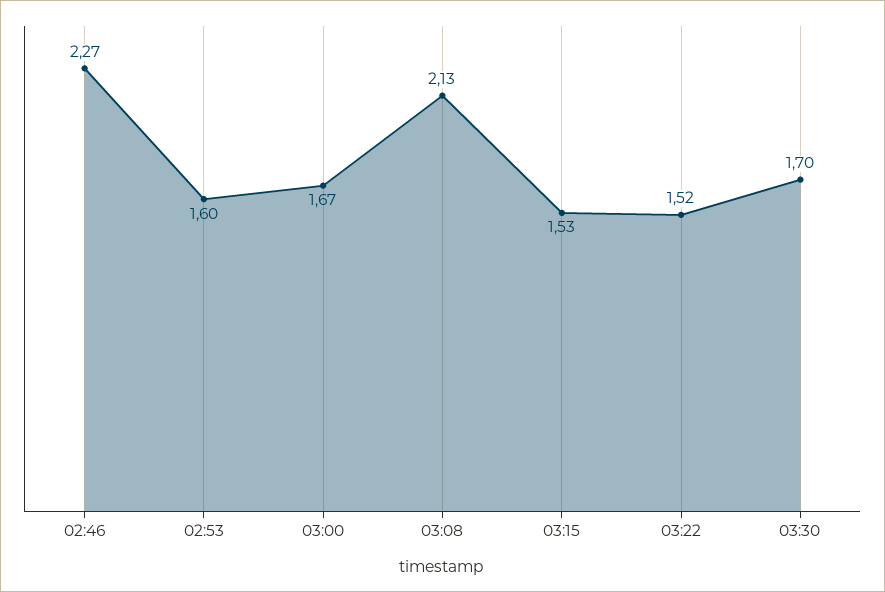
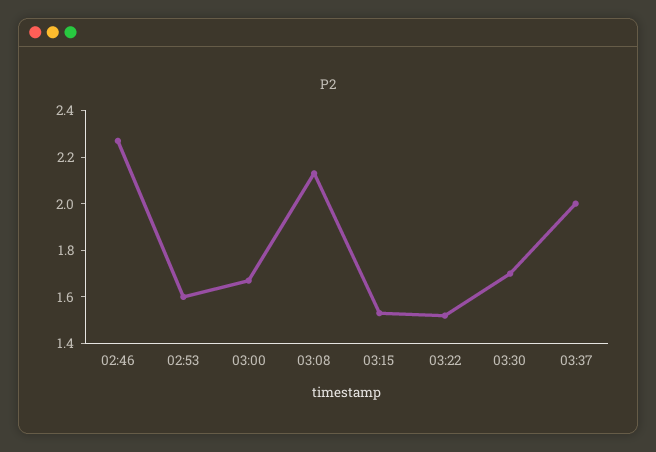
03:37: none -> 2

